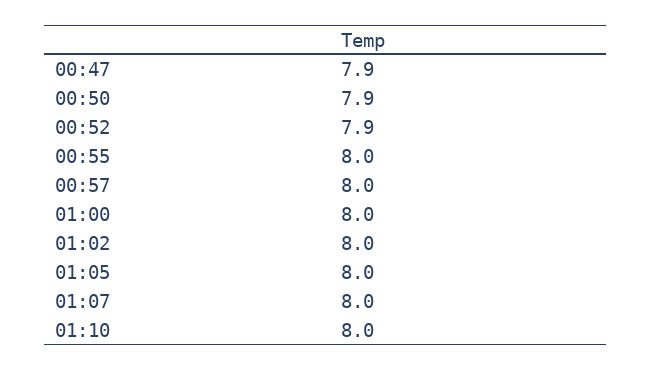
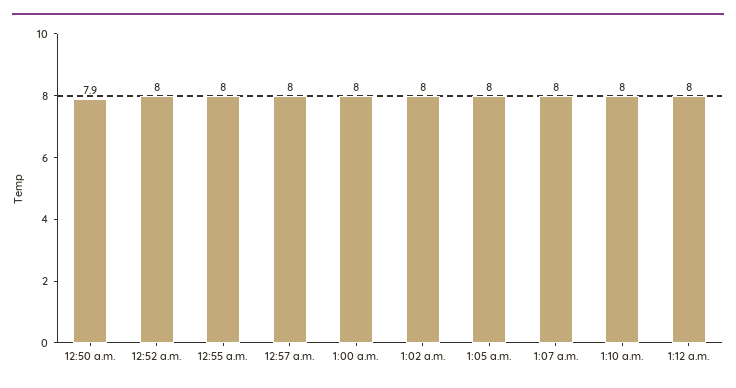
00:47: 7.9 -> none
00:52: 7.9 -> 8
1:12 a.m.: none -> 8

